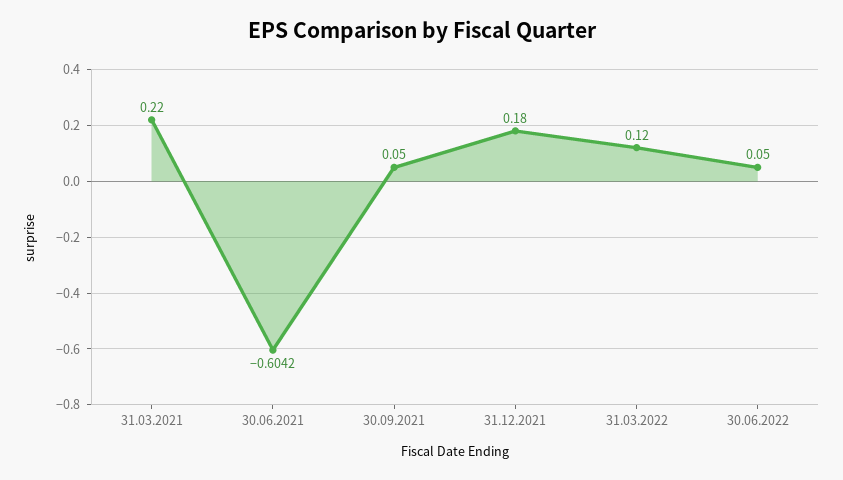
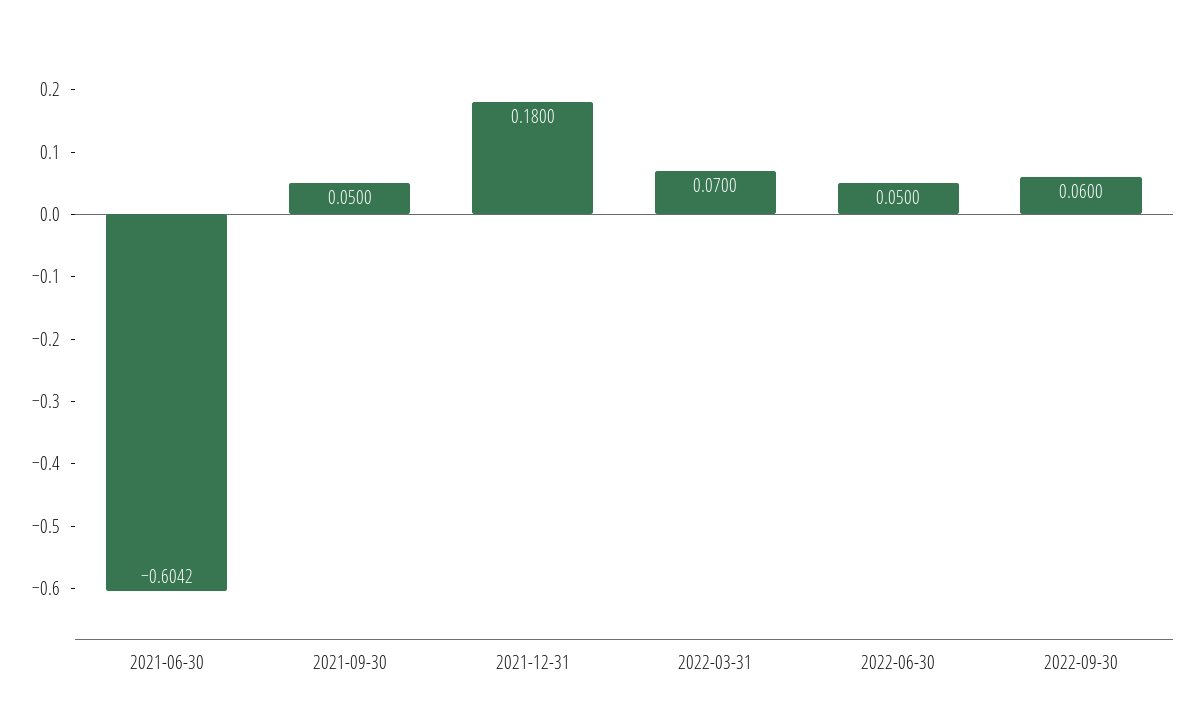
31.03.2021: 0.22 -> none
31.03.2022: 0.12 -> 0.07
2022-09-30: none -> 0.06

